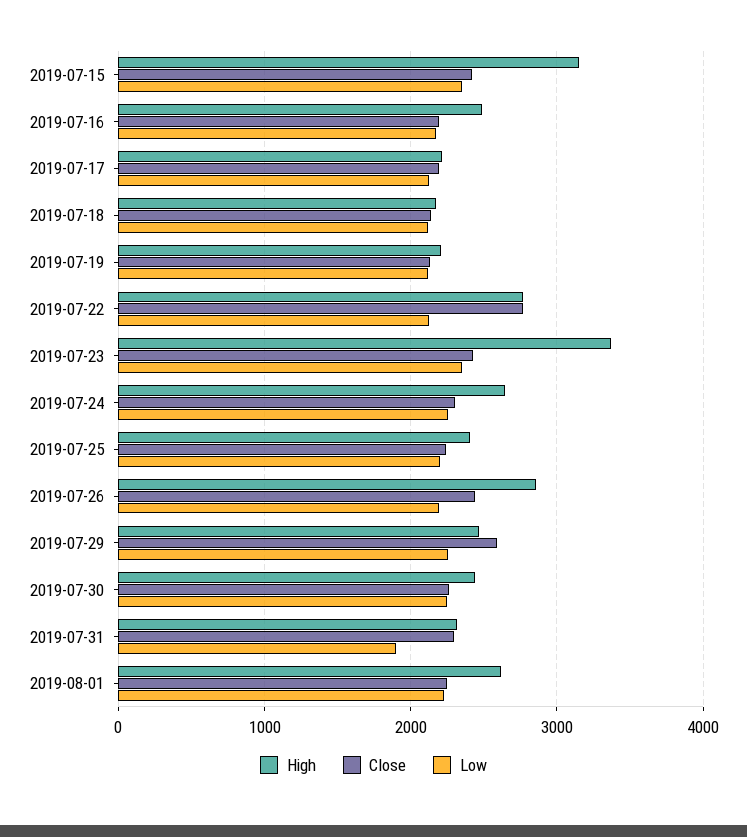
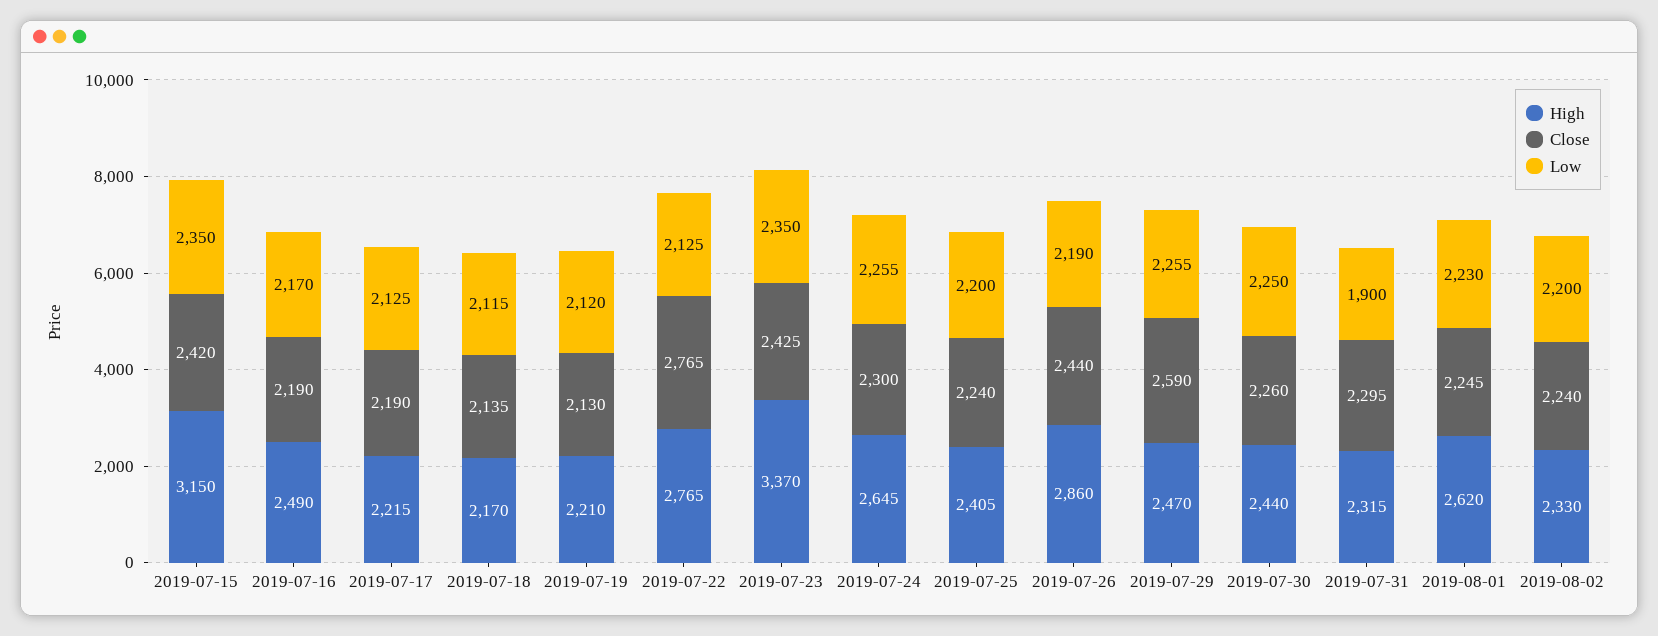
High, 2019-08-02: none -> 2330
Close, 2019-08-02: none -> 2240
Low, 2019-08-02: none -> 2200

